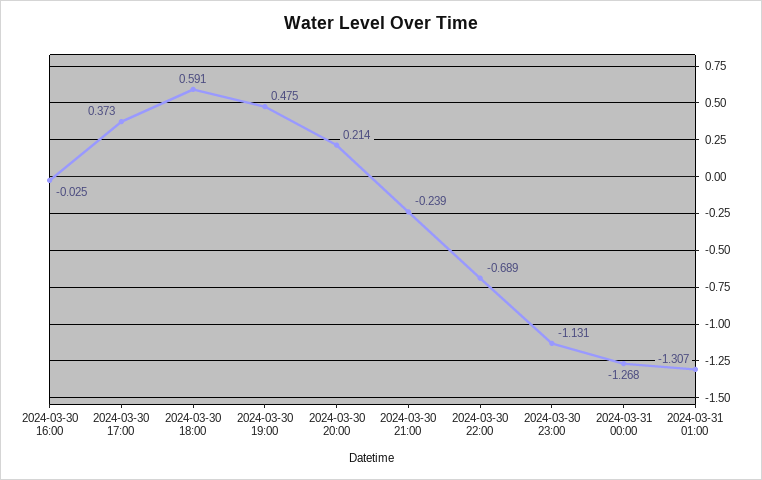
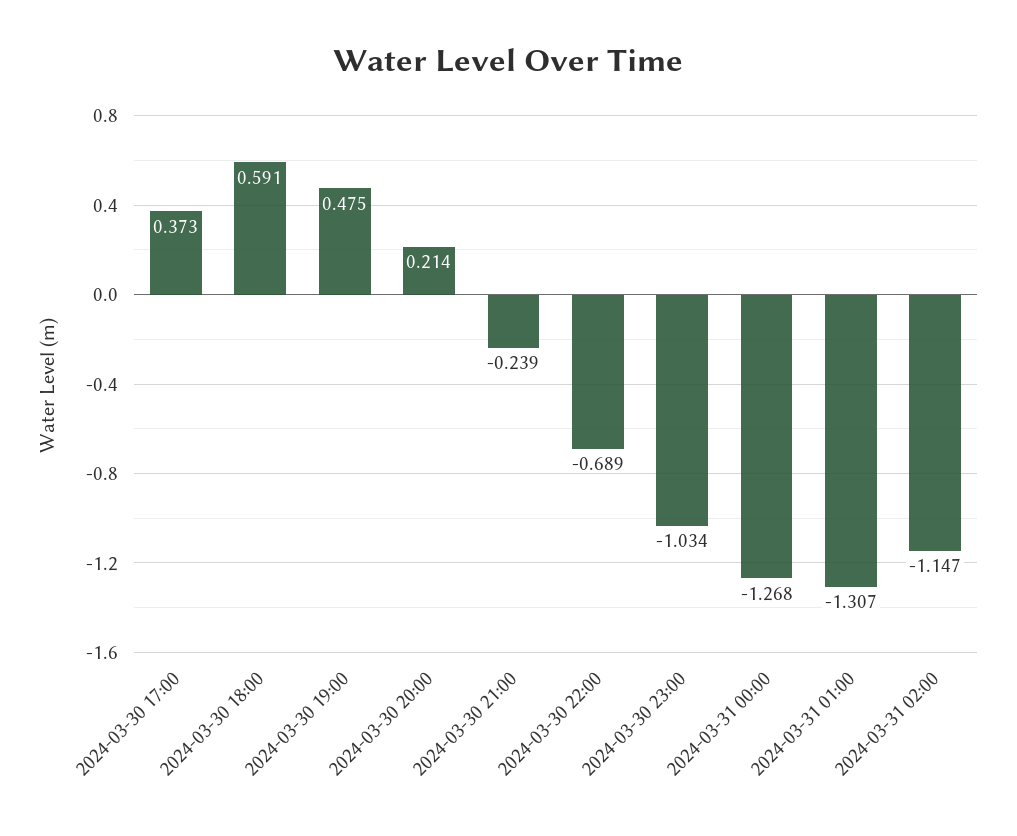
2024-03-30 16:00: -0.025 -> none
2024-03-30 23:00: -1.131 -> -1.034
2024-03-31 02:00: none -> -1.147

